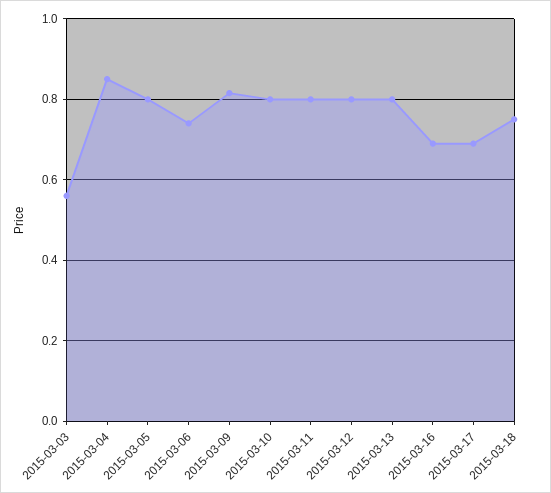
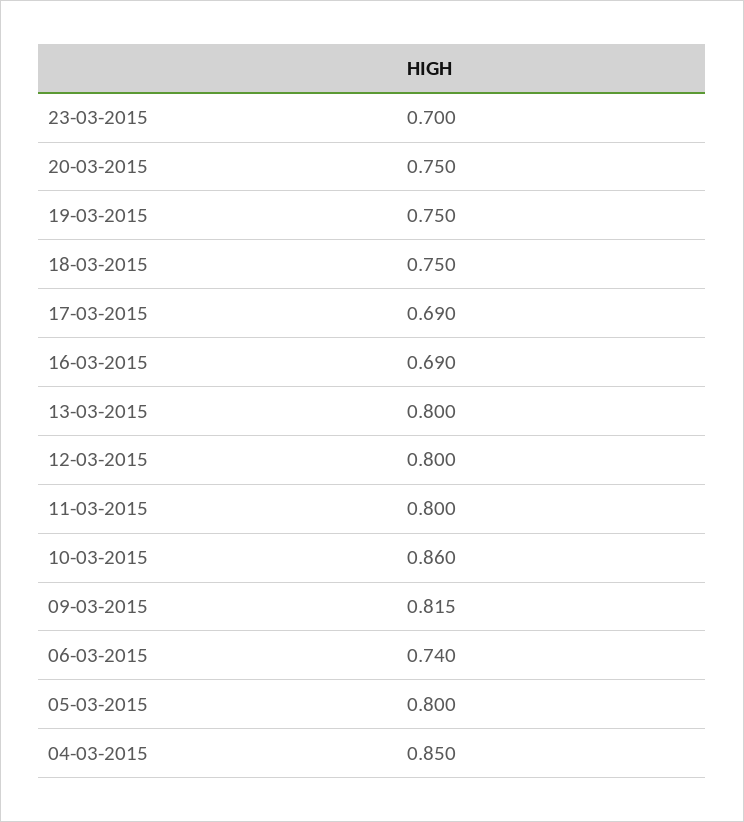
2015-03-03: 0.56 -> none
2015-03-10: 0.8 -> 0.86
23-03-2015: none -> 0.7
20-03-2015: none -> 0.75
19-03-2015: none -> 0.75

